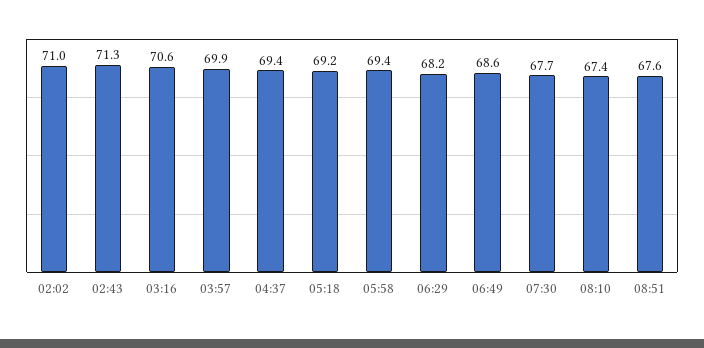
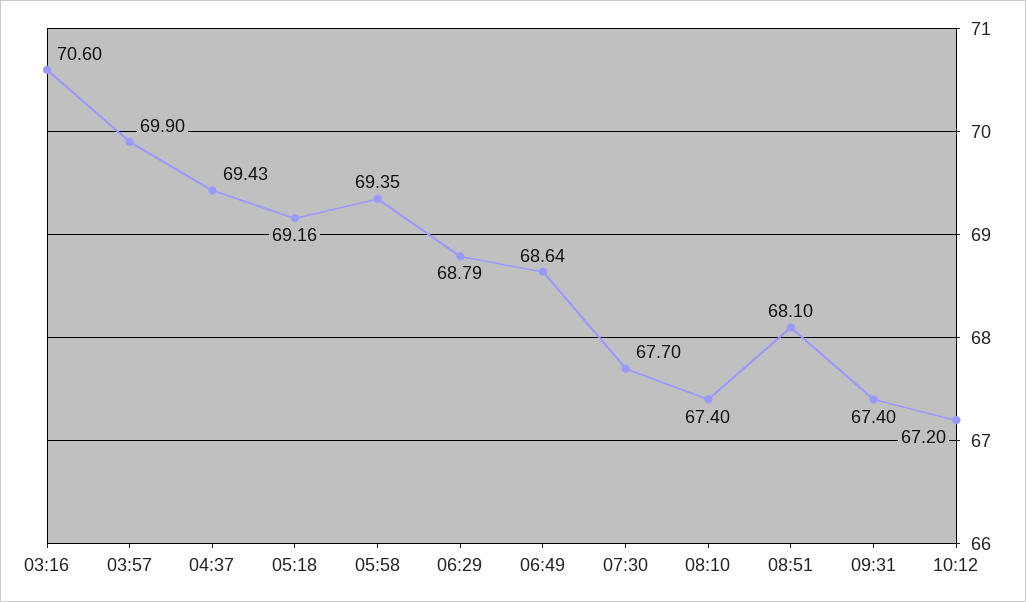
02:02: 71 -> none
02:43: 71.3 -> none
06:29: 68.2 -> 68.79
08:51: 67.6 -> 68.1
09:31: none -> 67.4
10:12: none -> 67.2

